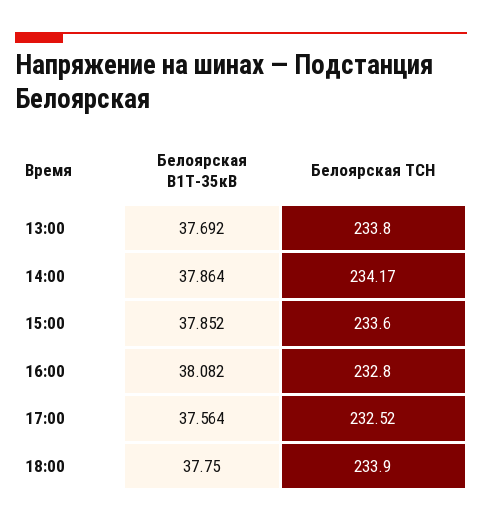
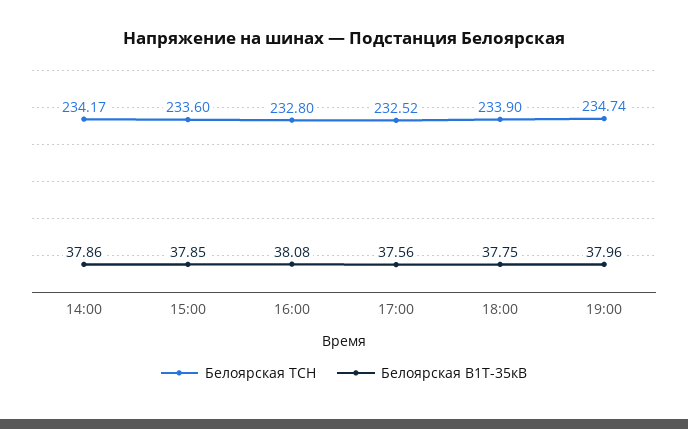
Белоярская В1Т-35кВ, 13:00: 37.692 -> none
Белоярская ТСН, 13:00: 233.8 -> none
Белоярская ТСН, 19:00: none -> 234.74
Белоярская В1Т-35кВ, 19:00: none -> 37.96

